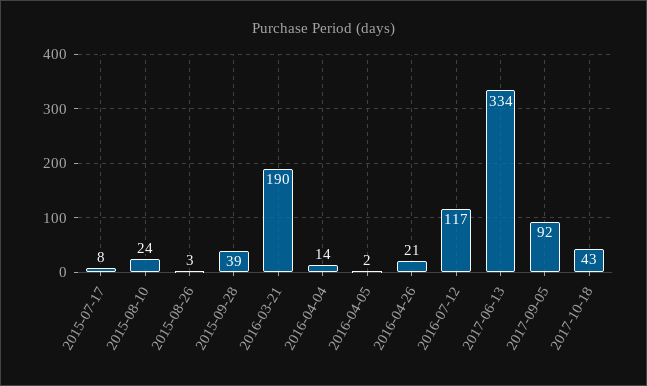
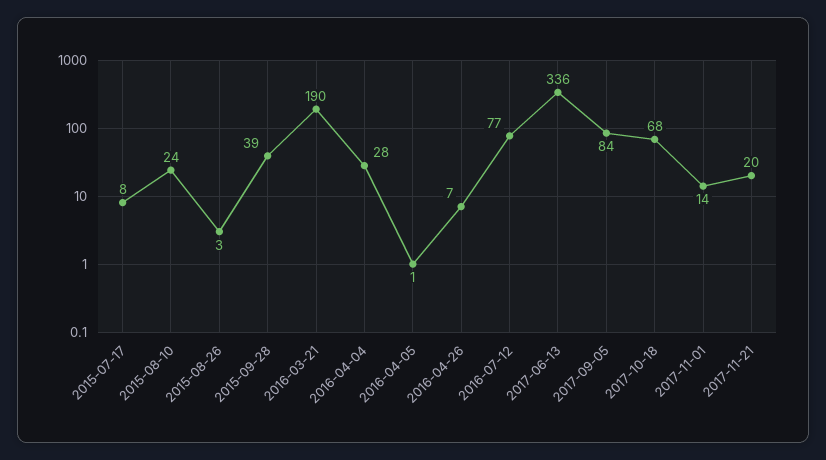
2016-04-04: 14 -> 28
2016-04-05: 2 -> 1
2016-04-26: 21 -> 7
2016-07-12: 117 -> 77
2017-06-13: 334 -> 336
2017-09-05: 92 -> 84
2017-10-18: 43 -> 68
2017-11-01: none -> 14
2017-11-21: none -> 20

